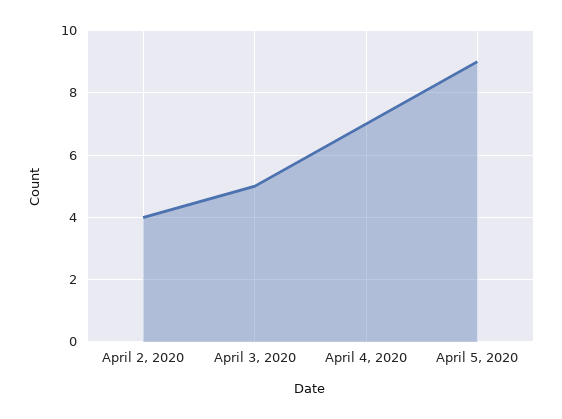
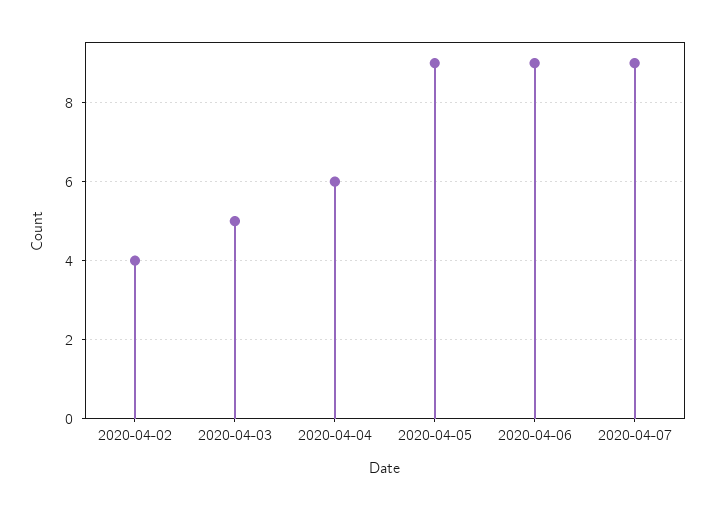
April 4, 2020: 7 -> 6
2020-04-06: none -> 9
2020-04-07: none -> 9

